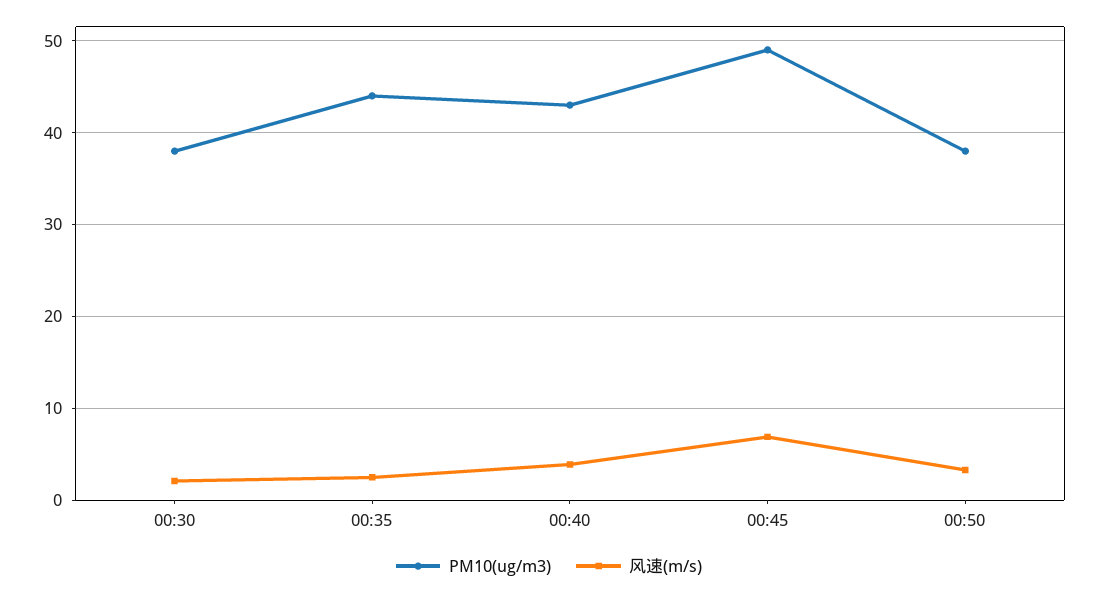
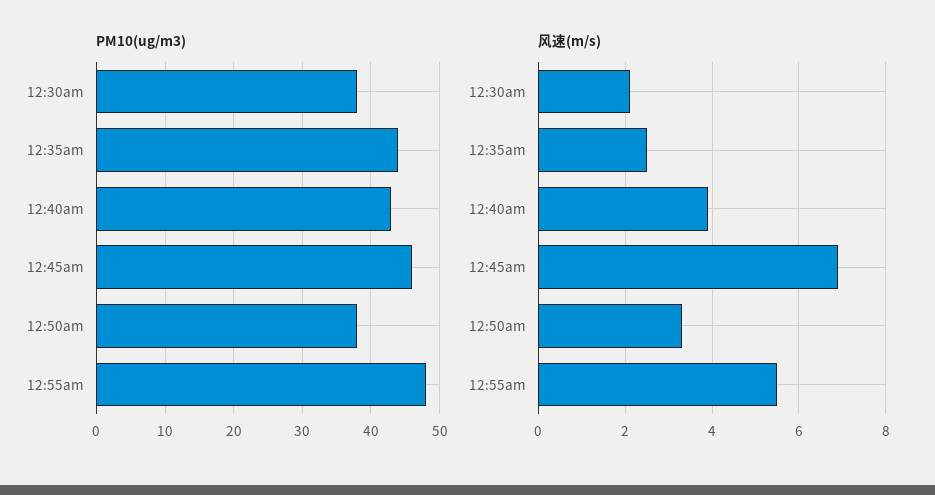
PM10(ug/m3), 00:45: 49 -> 46
PM10(ug/m3), 12:55am: none -> 48
风速(m/s), 12:55am: none -> 5.5

